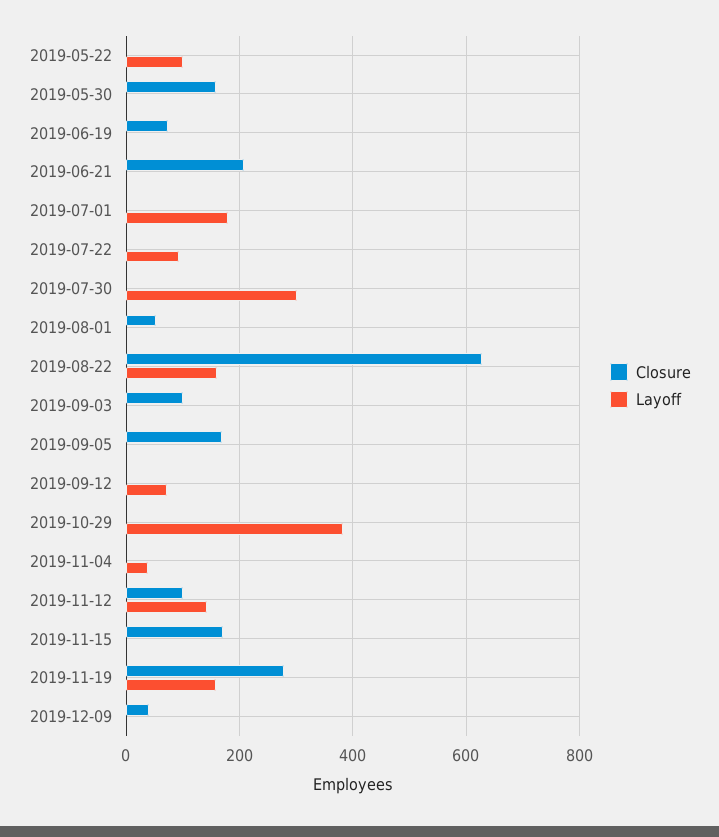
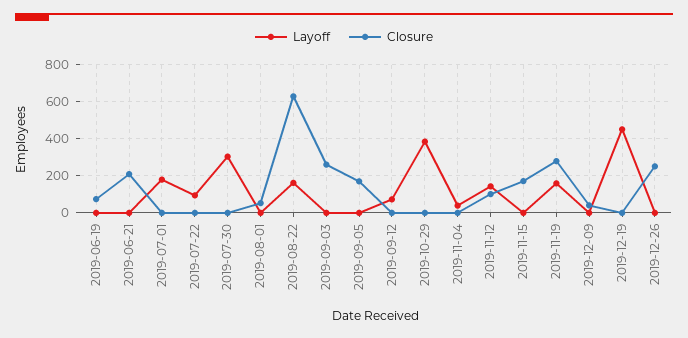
Closure, 2019-05-22: 0 -> none
Layoff, 2019-05-22: 100 -> none
Closure, 2019-05-30: 160 -> none
Layoff, 2019-05-30: 0 -> none
Closure, 2019-09-03: 100 -> 250
Layoff, 2019-12-19: none -> 450
Closure, 2019-12-19: none -> 0
Layoff, 2019-12-26: none -> 0
Closure, 2019-12-26: none -> 250

